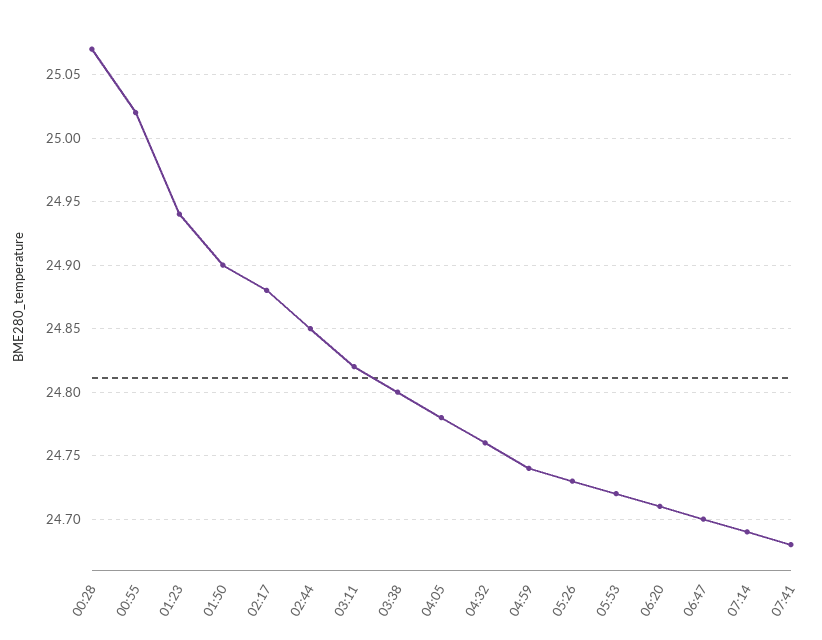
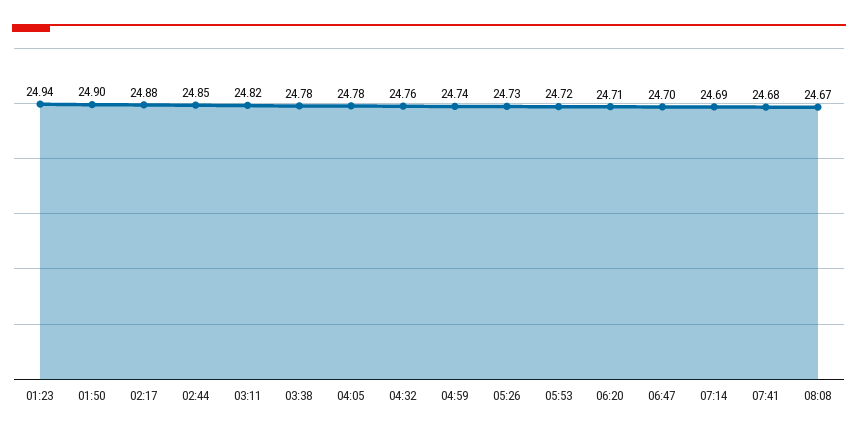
00:28: 25.07 -> none
00:55: 25.02 -> none
03:38: 24.8 -> 24.78
08:08: none -> 24.67

